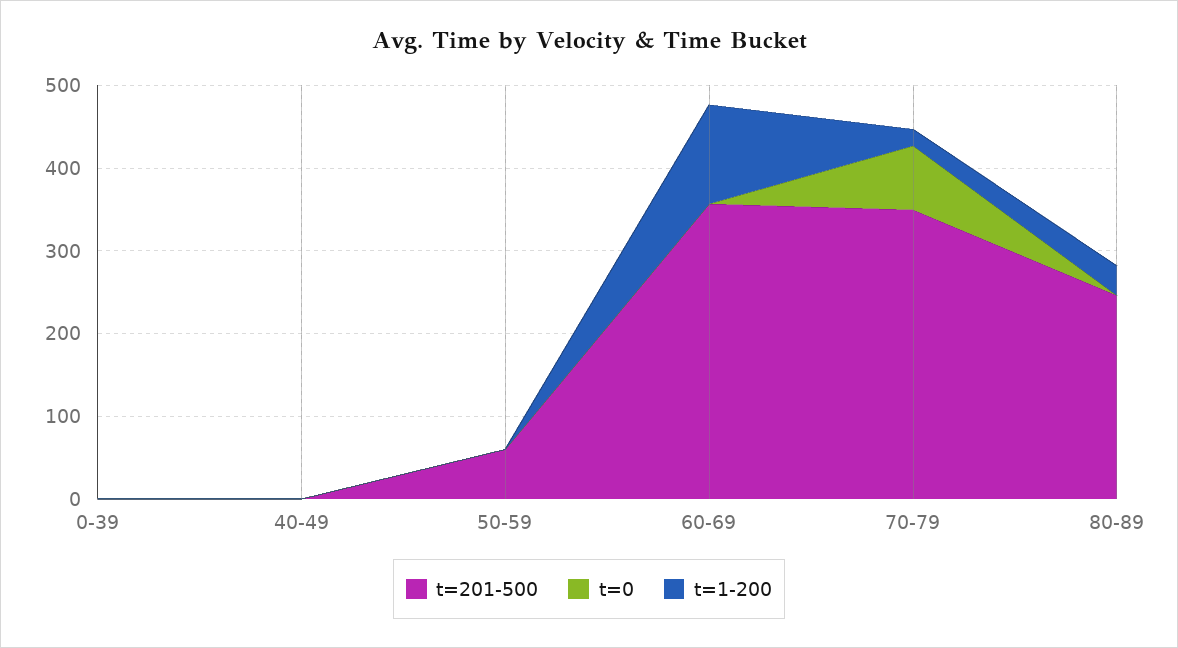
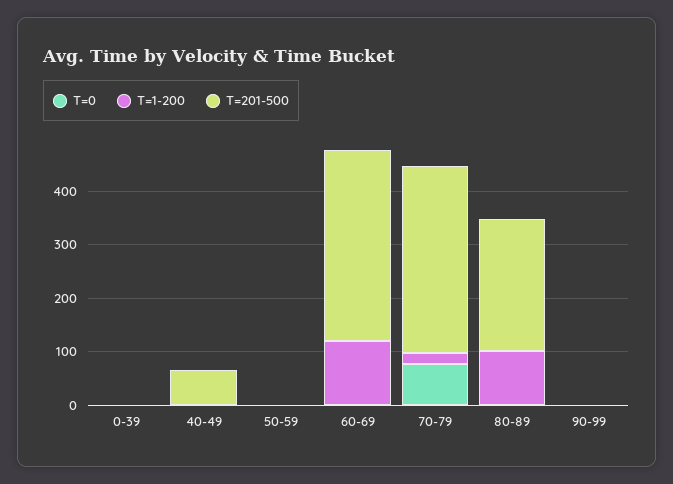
t=201-500, 40-49: 0 -> 60
t=201-500, 50-59: 60 -> 0
t=1-200, 80-89: 40 -> 100
t=0, 90-99: none -> 0
t=1-200, 90-99: none -> 0
t=201-500, 90-99: none -> 0

